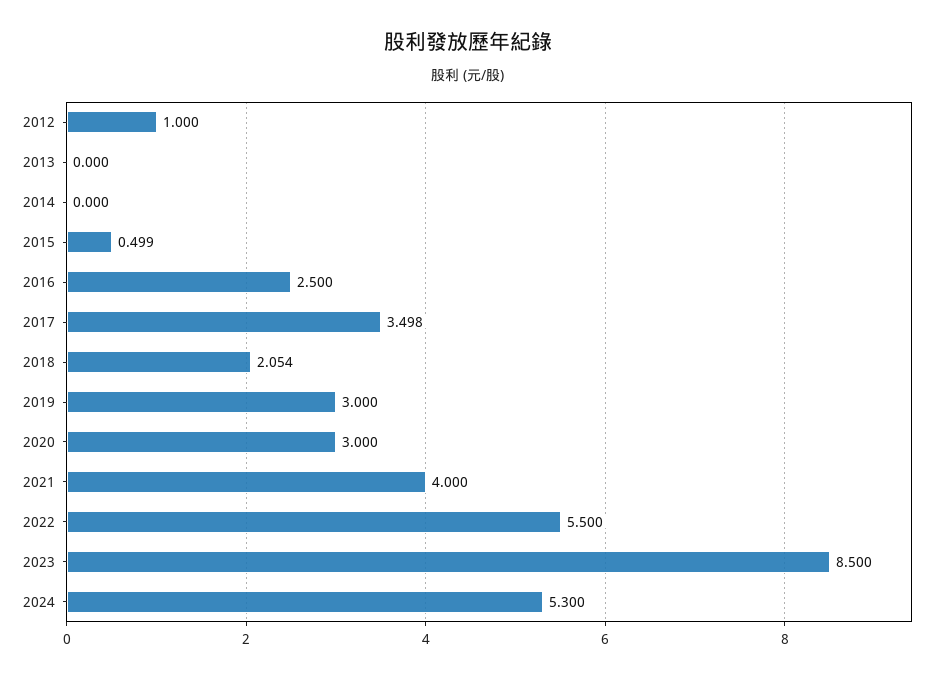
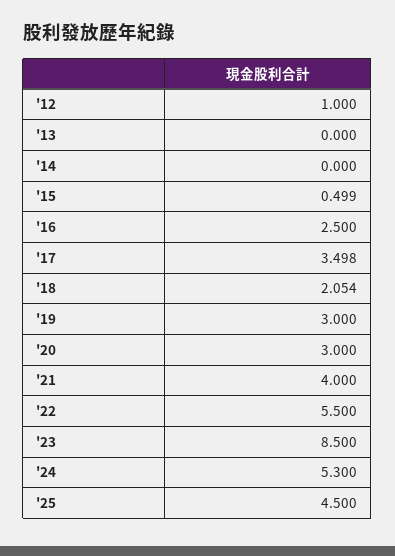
'25: none -> 4.5

